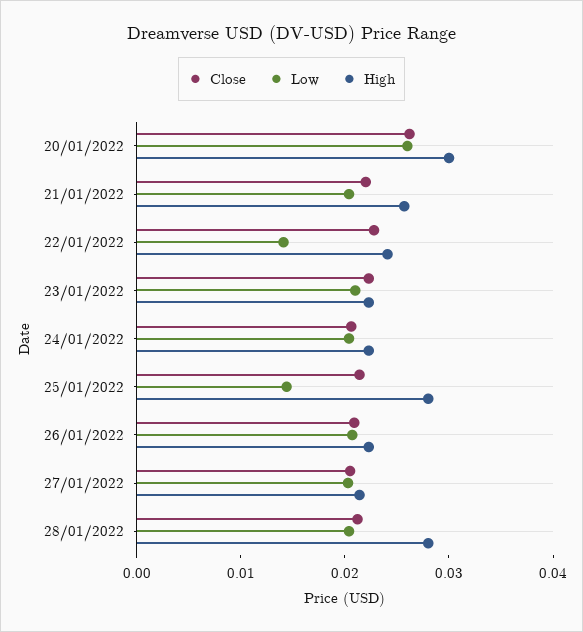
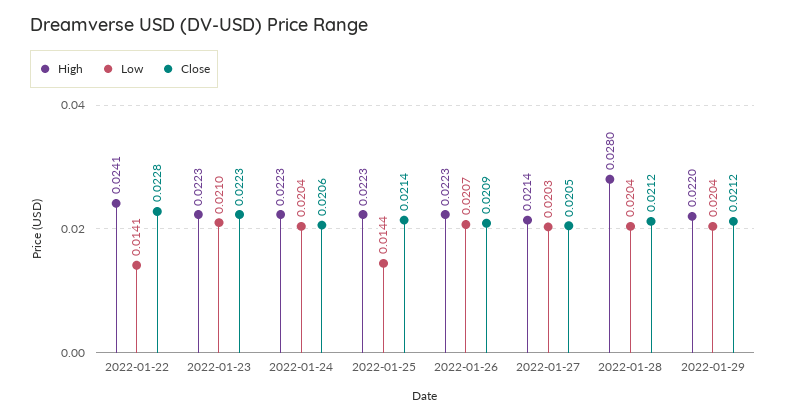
Close, 20/01/2022: 0.026 -> none
Low, 20/01/2022: 0.026 -> none
High, 20/01/2022: 0.03 -> none
Close, 21/01/2022: 0.022 -> none
Low, 21/01/2022: 0.02 -> none
High, 21/01/2022: 0.026 -> none
High, 25/01/2022: 0.028 -> 0.0223
High, 2022-01-29: none -> 0.022
Low, 2022-01-29: none -> 0.0204
Close, 2022-01-29: none -> 0.0212

